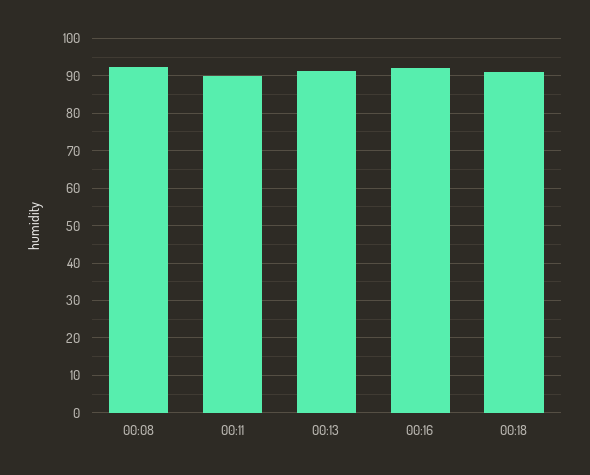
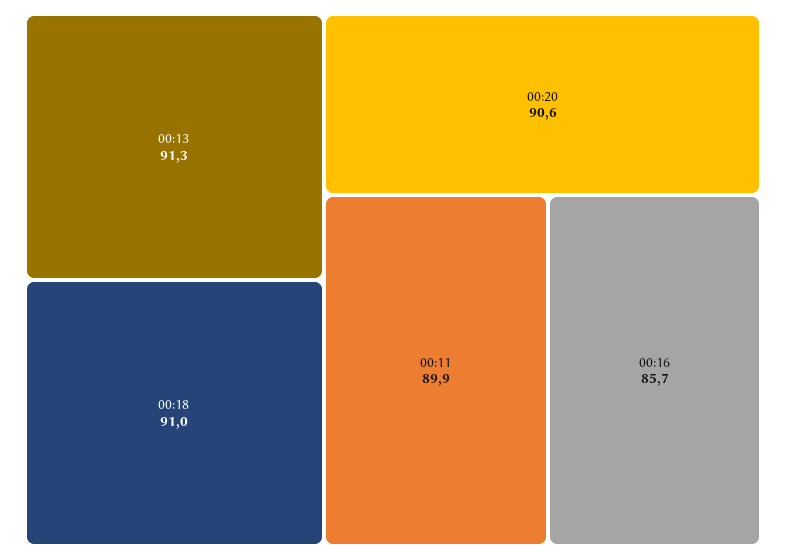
00:08: 92 -> none
00:16: 92 -> 85.7
00:20: none -> 90.6

